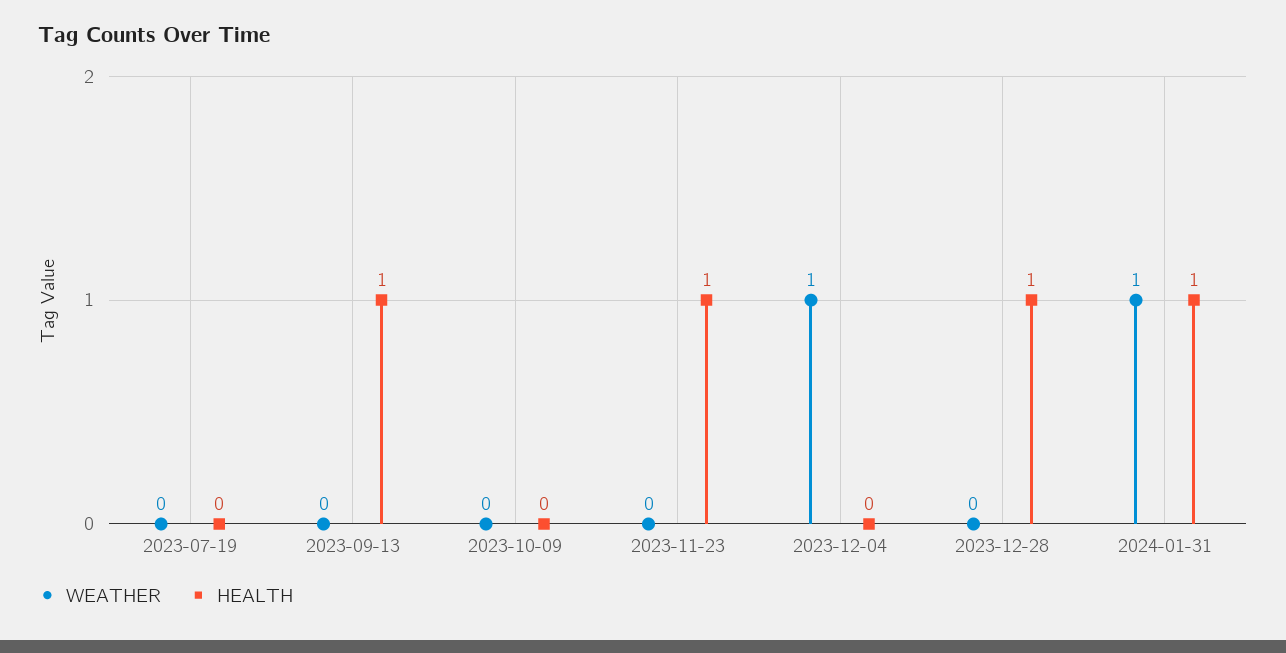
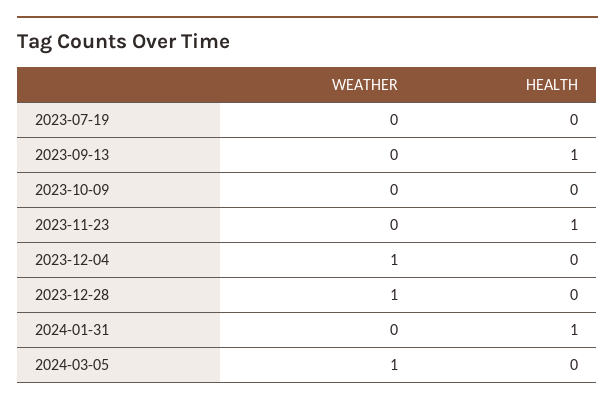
WEATHER, 2023-12-28: 0 -> 1
HEALTH, 2023-12-28: 1 -> 0
WEATHER, 2024-01-31: 1 -> 0
WEATHER, 2024-03-05: none -> 1
HEALTH, 2024-03-05: none -> 0

